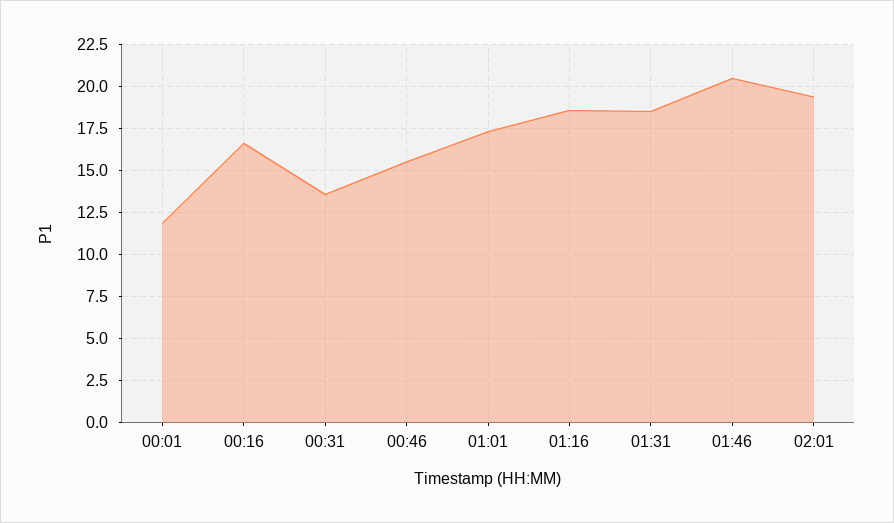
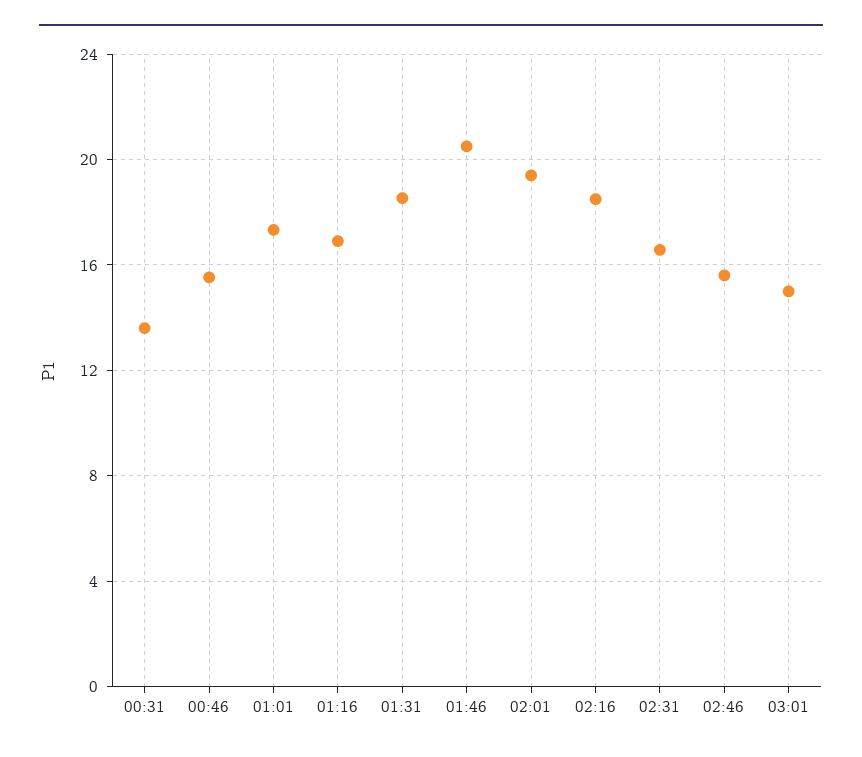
00:01: 12 -> none
00:16: 16.5 -> none
01:16: 18.5 -> 17
02:16: none -> 18.5
02:31: none -> 16.5
02:46: none -> 15.5
03:01: none -> 15

